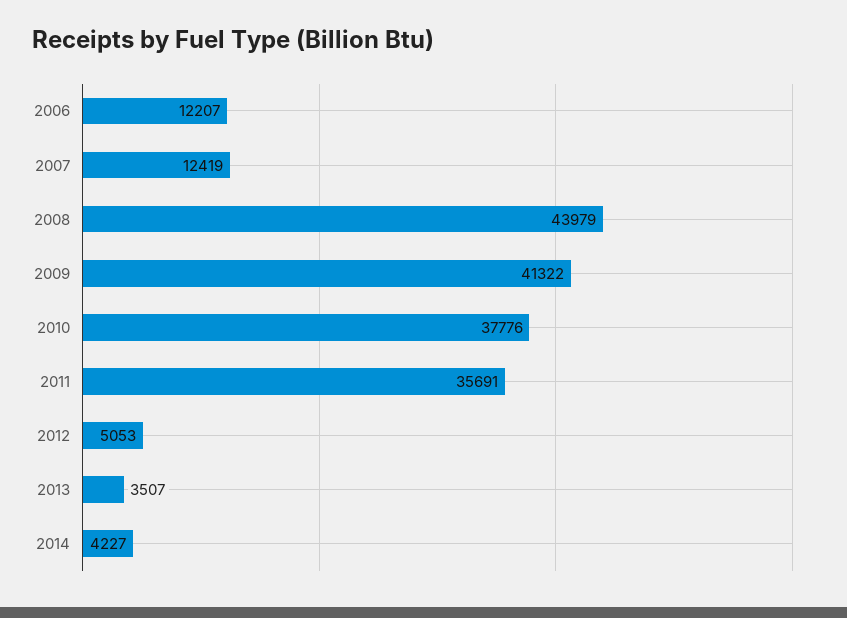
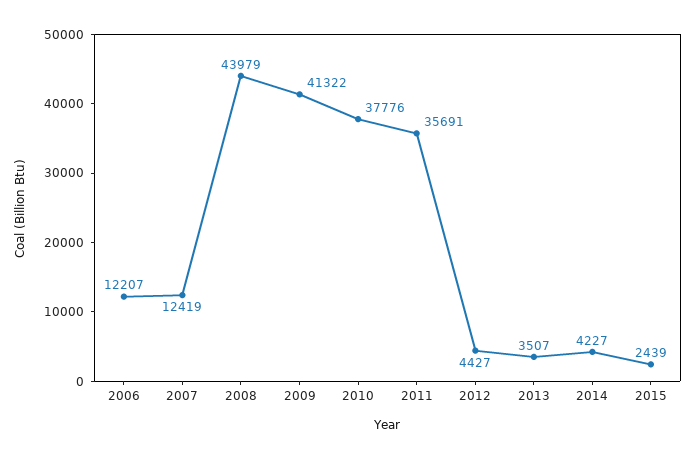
2012: 5053 -> 4427
2015: none -> 2439

